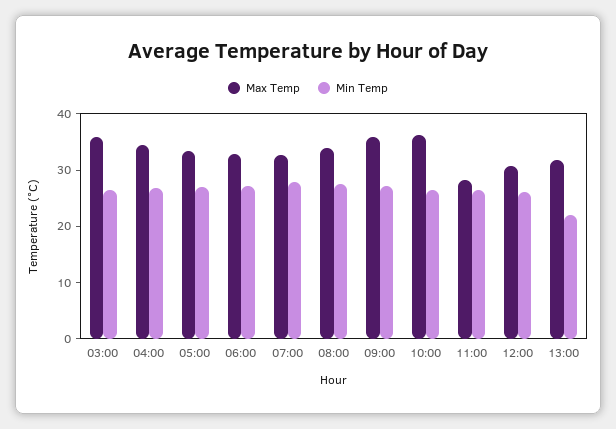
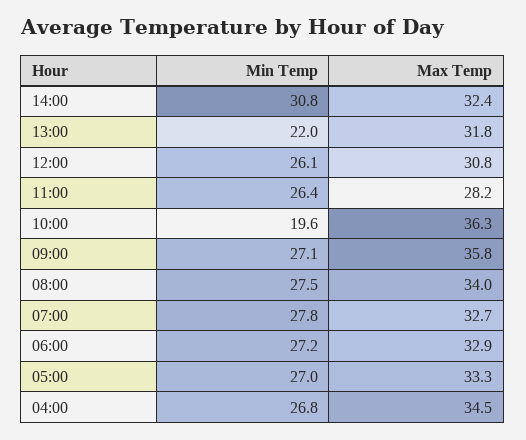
Max Temp, 03:00: 36 -> none
Min Temp, 03:00: 26 -> none
Min Temp, 10:00: 26 -> 19.6
Min Temp, 14:00: none -> 30.8
Max Temp, 14:00: none -> 32.4

